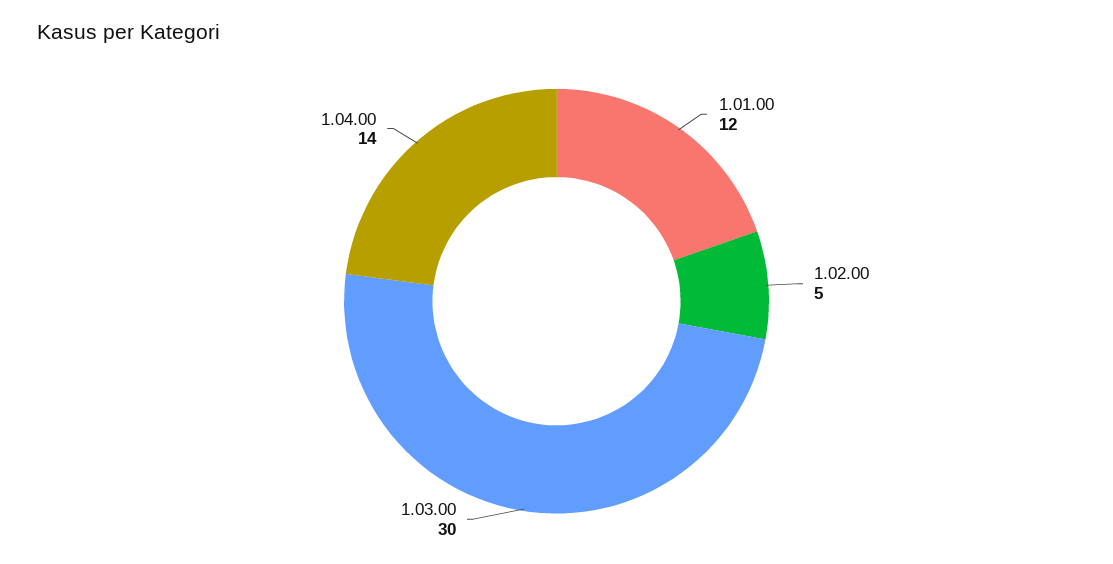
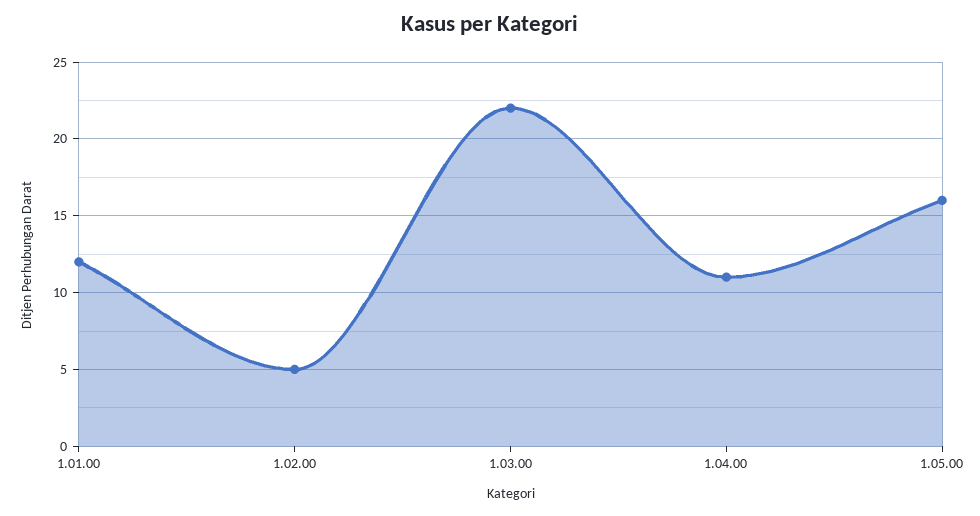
1.03.00: 30 -> 22
1.04.00: 14 -> 11
1.05.00: none -> 16

